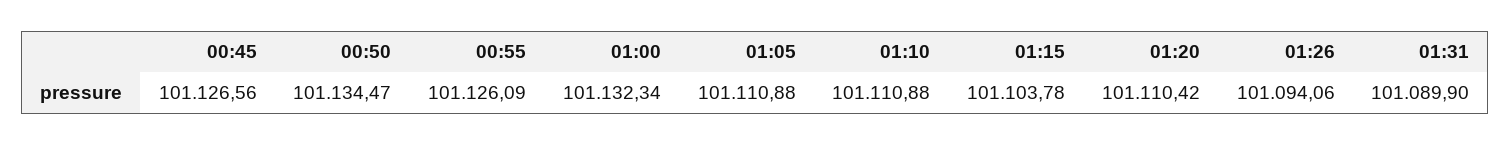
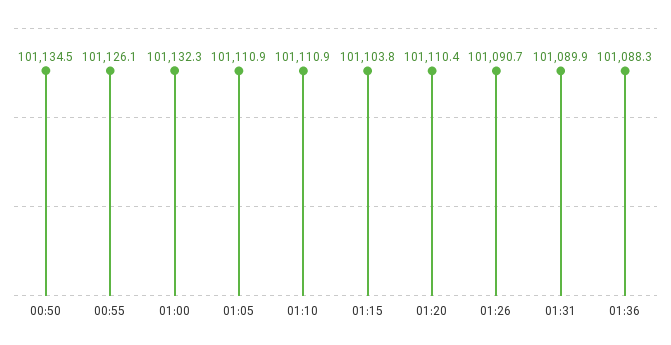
00:45: 101126.56 -> none
01:26: 101094.06 -> 101090.7
01:36: none -> 101088.3

